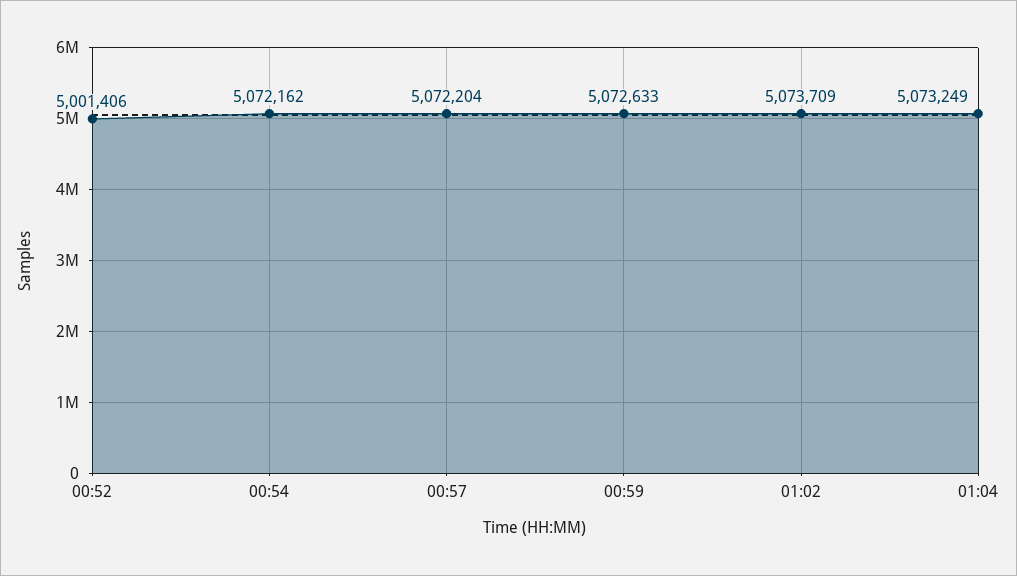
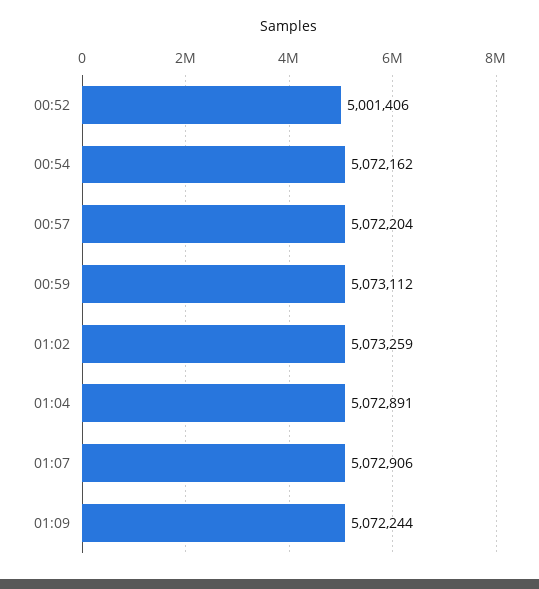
00:59: 5072633 -> 5073112
01:02: 5073709 -> 5073259
01:04: 5073249 -> 5072891
01:07: none -> 5072906
01:09: none -> 5072244

